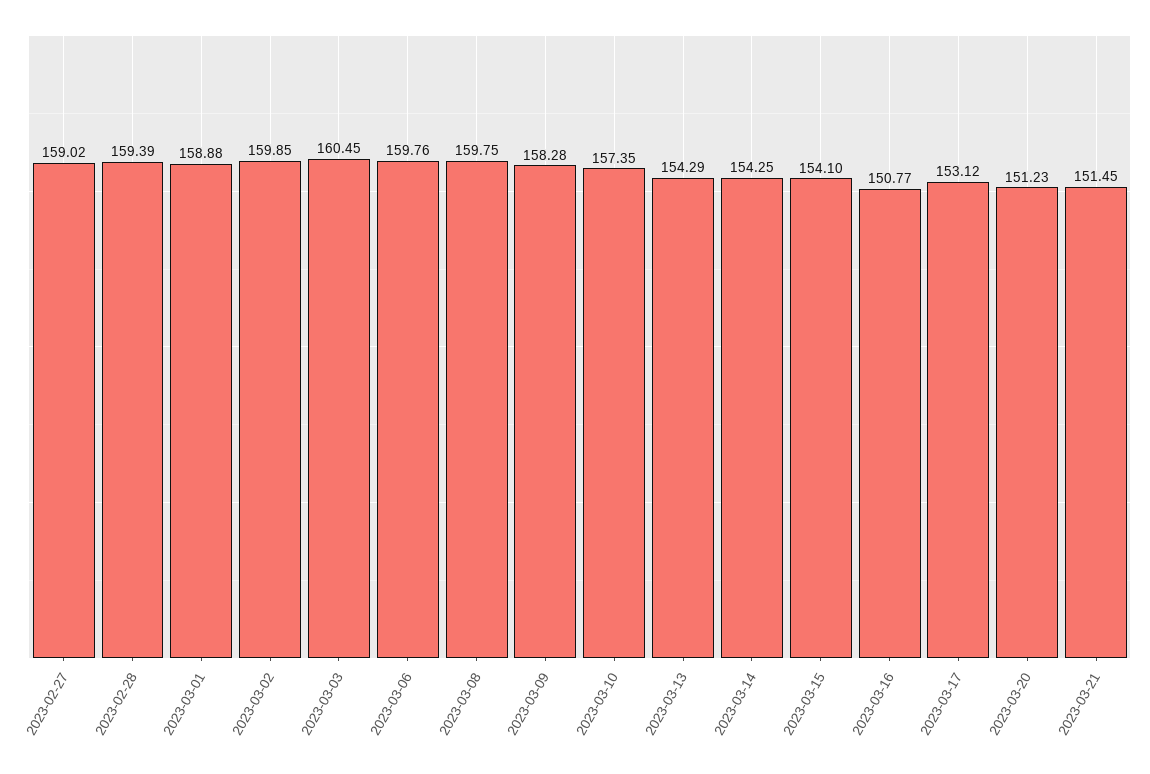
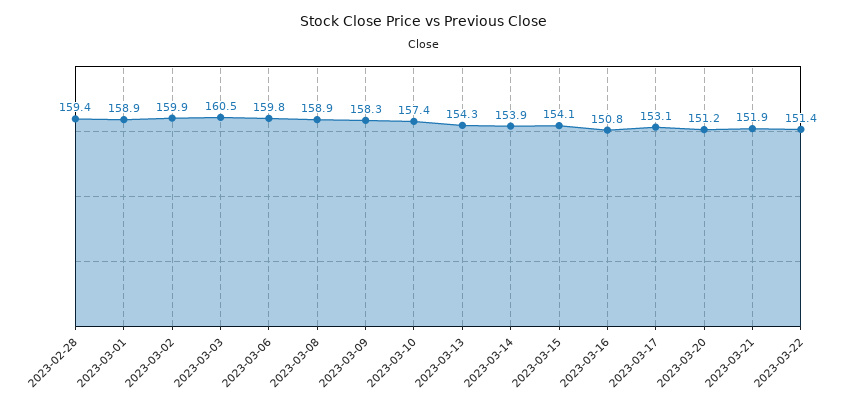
2023-02-27: 159.02 -> none
2023-03-08: 159.75 -> 158.9
2023-03-14: 154.25 -> 153.9
2023-03-21: 151.45 -> 151.9
2023-03-22: none -> 151.4

